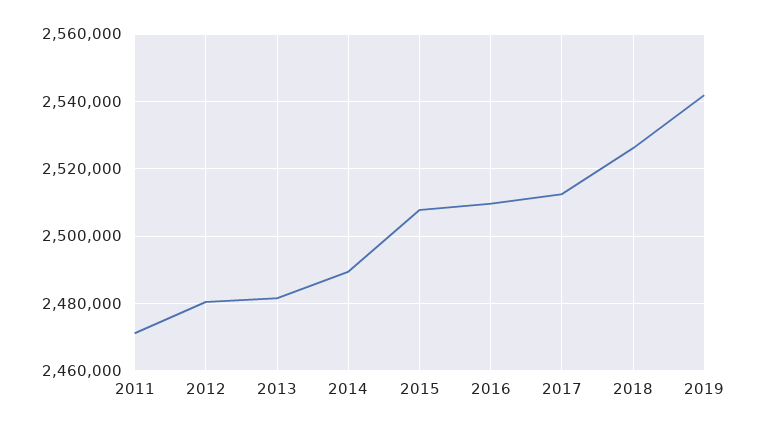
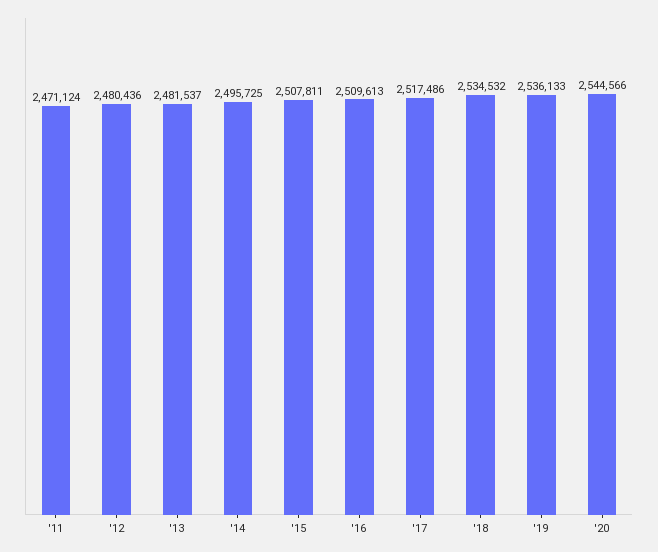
2014: 2490000 -> 2495725
2017: 2512000 -> 2517486
2018: 2526000 -> 2534532
2019: 2542000 -> 2536133
'20: none -> 2544566

